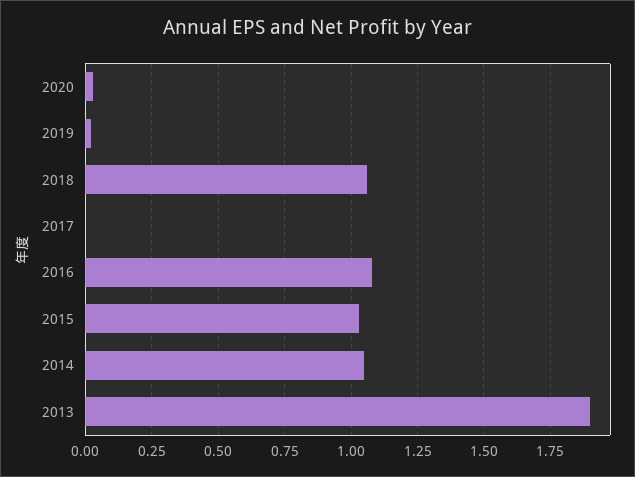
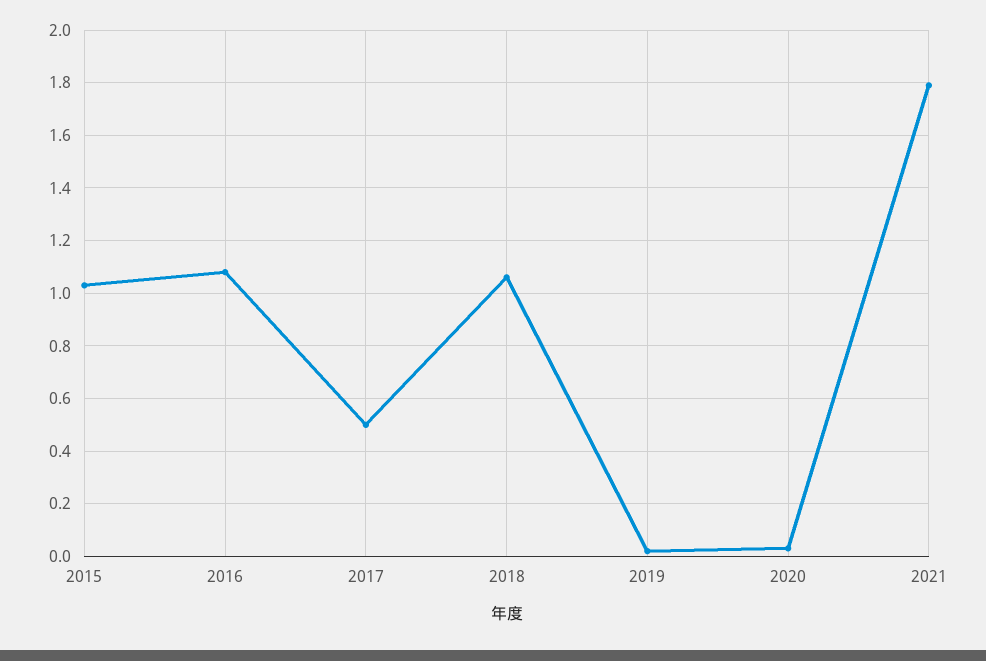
2017: 0 -> 0.5
2014: 1.05 -> none
2013: 1.9 -> none
2021: none -> 1.8

